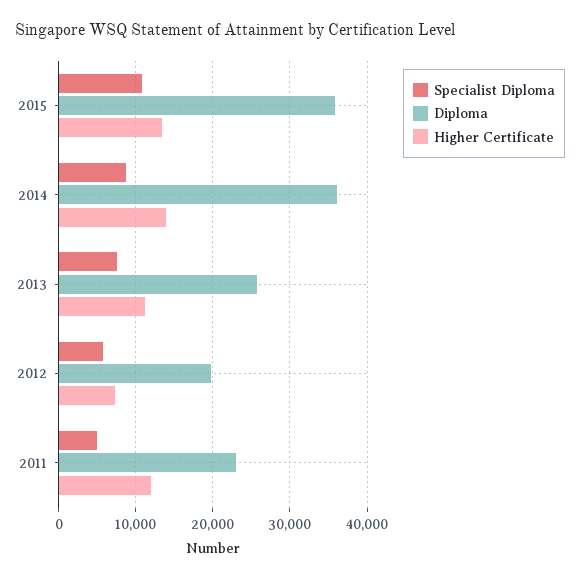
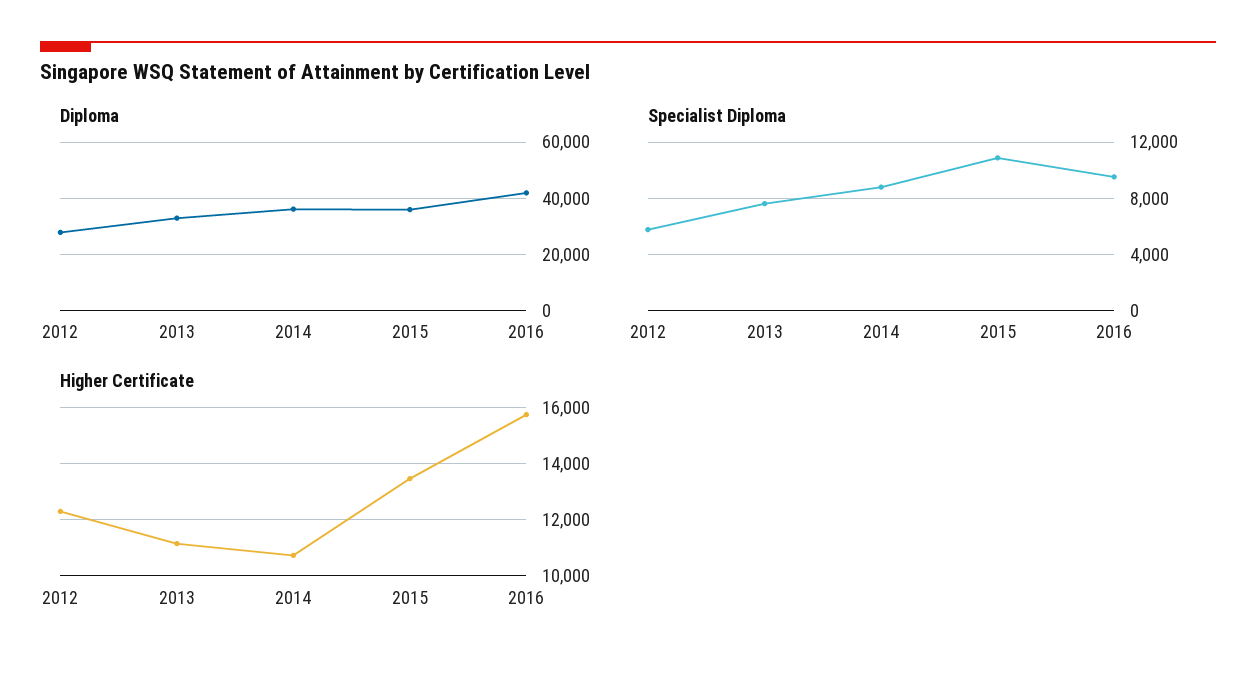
Higher Certificate, 2014: 14000 -> 10750
Diploma, 2013: 26000 -> 32500
Diploma, 2012: 20000 -> 27500
Higher Certificate, 2012: 7000 -> 12250
Specialist Diploma, 2011: 5000 -> none
Diploma, 2011: 23000 -> none
Higher Certificate, 2011: 12000 -> none
Diploma, 2016: none -> 42500
Specialist Diploma, 2016: none -> 9500
Higher Certificate, 2016: none -> 15750

